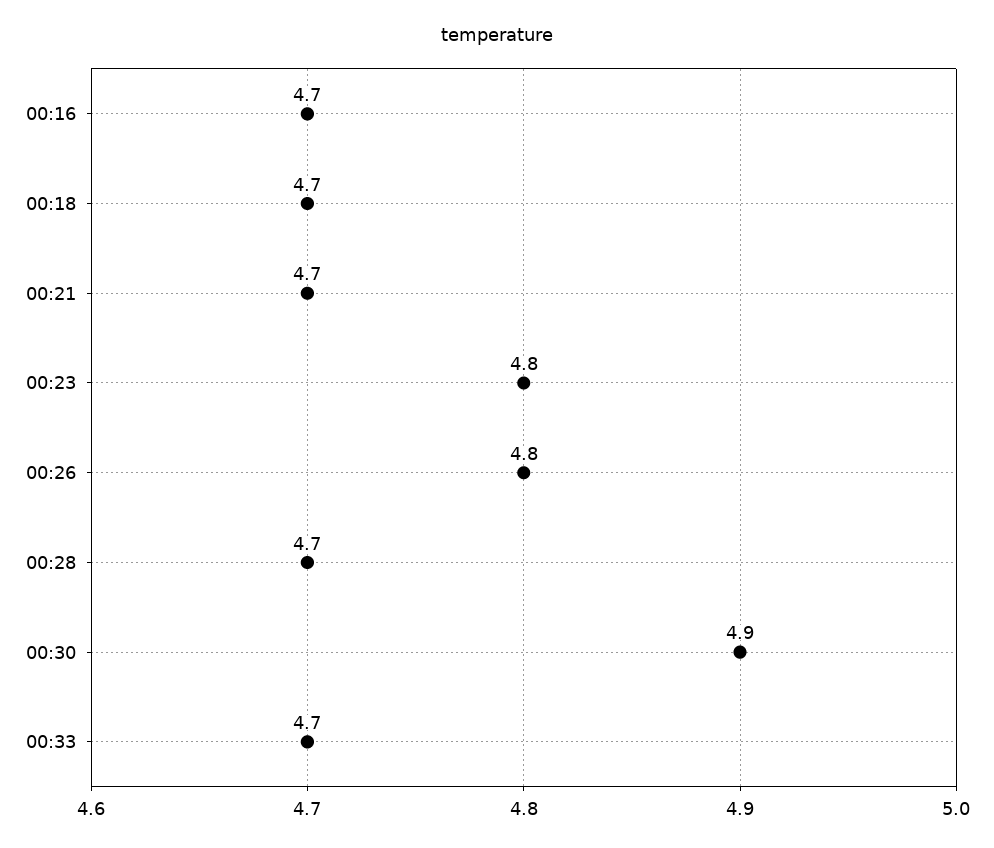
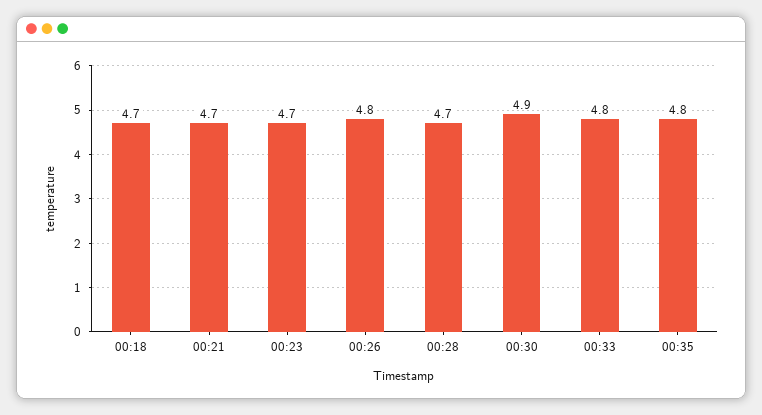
00:16: 4.7 -> none
00:23: 4.8 -> 4.7
00:33: 4.7 -> 4.8
00:35: none -> 4.8

